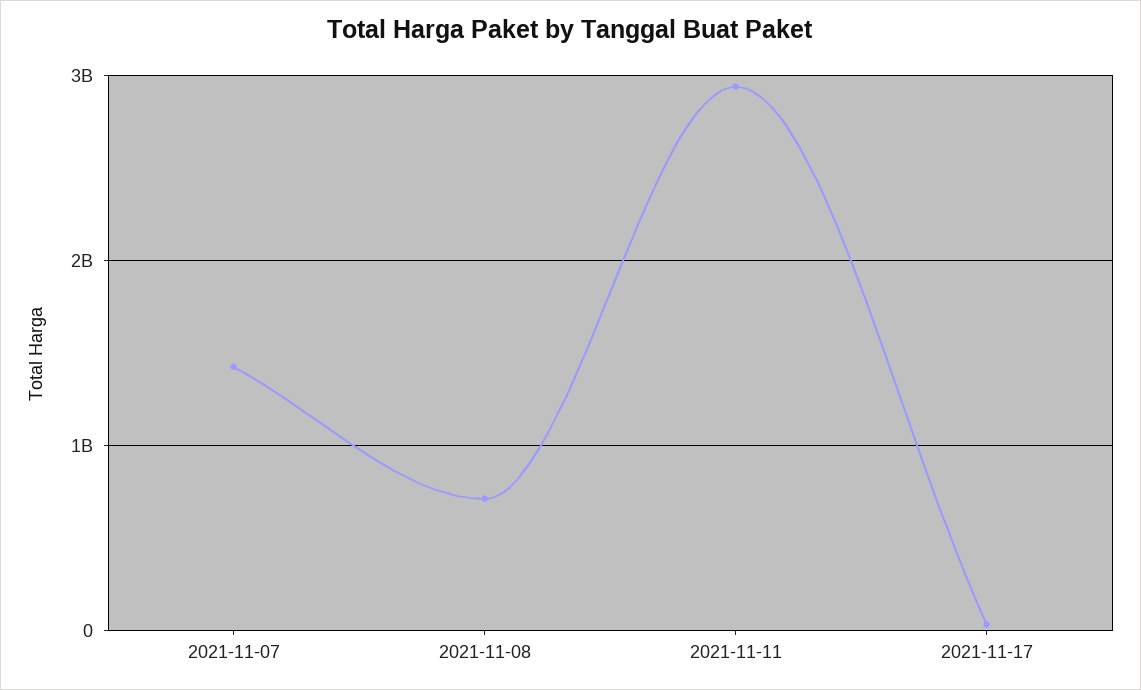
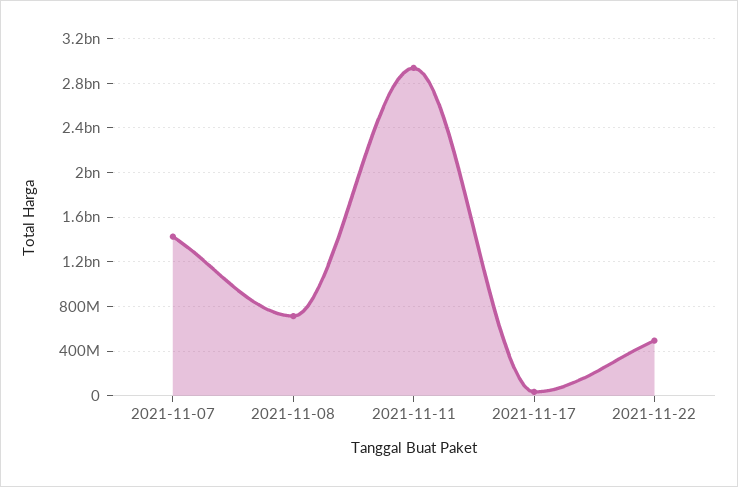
2021-11-22: none -> 500000000

